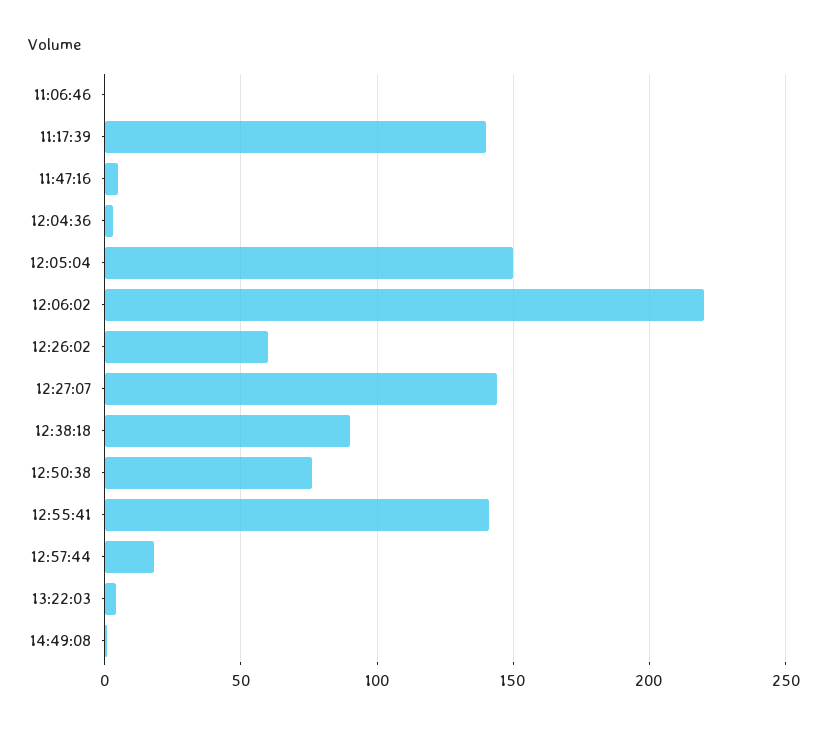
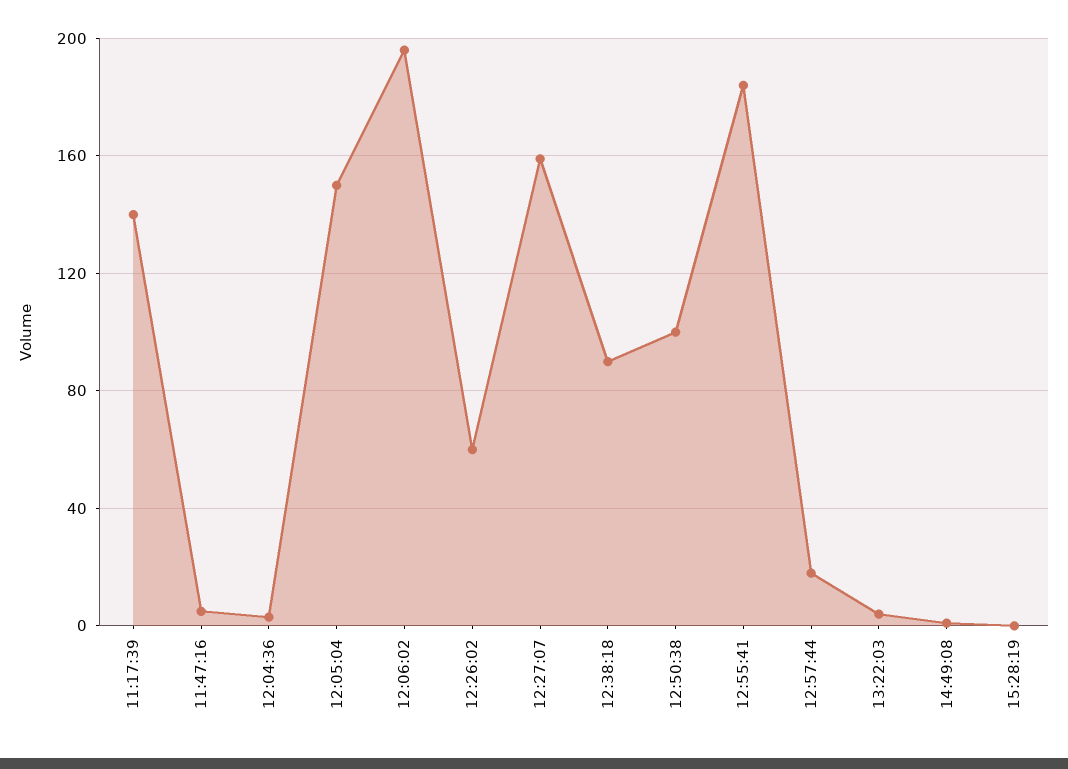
11:06:46: 0 -> none
12:06:02: 220 -> 195
12:27:07: 145 -> 160
12:50:38: 75 -> 100
12:55:41: 140 -> 185
15:28:19: none -> 0

